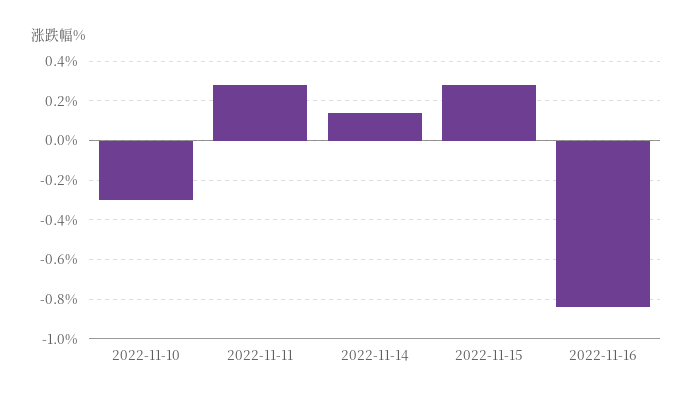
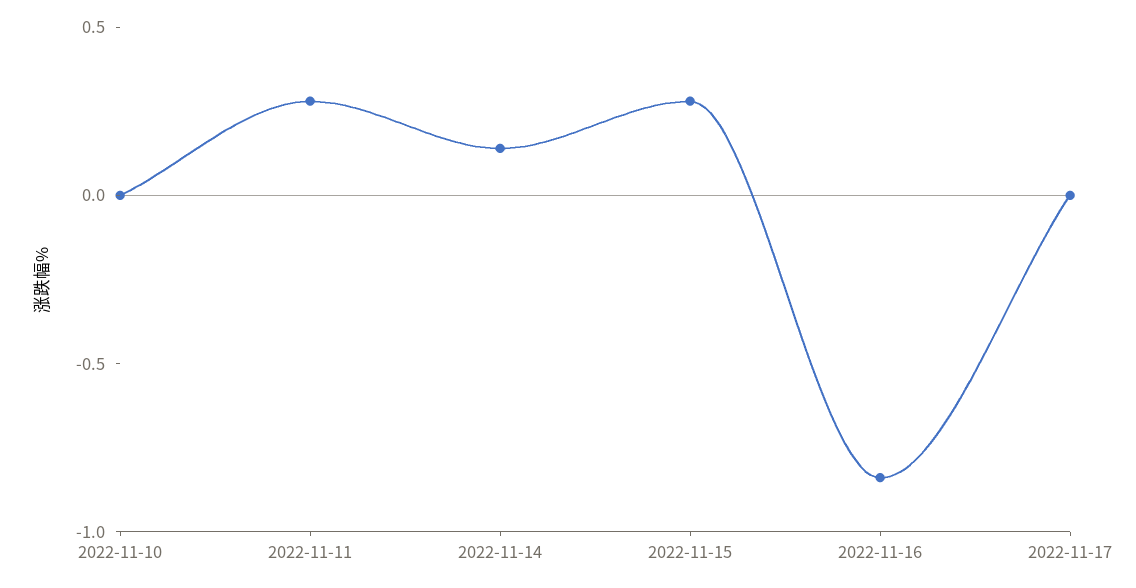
2022-11-10: -0.3 -> 0
2022-11-17: none -> 0

